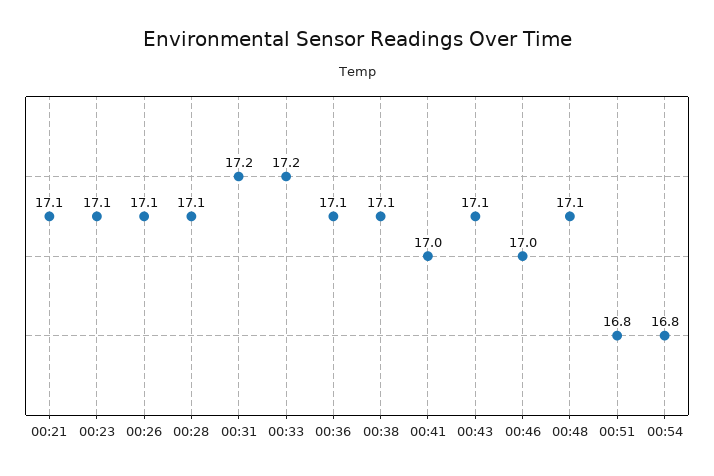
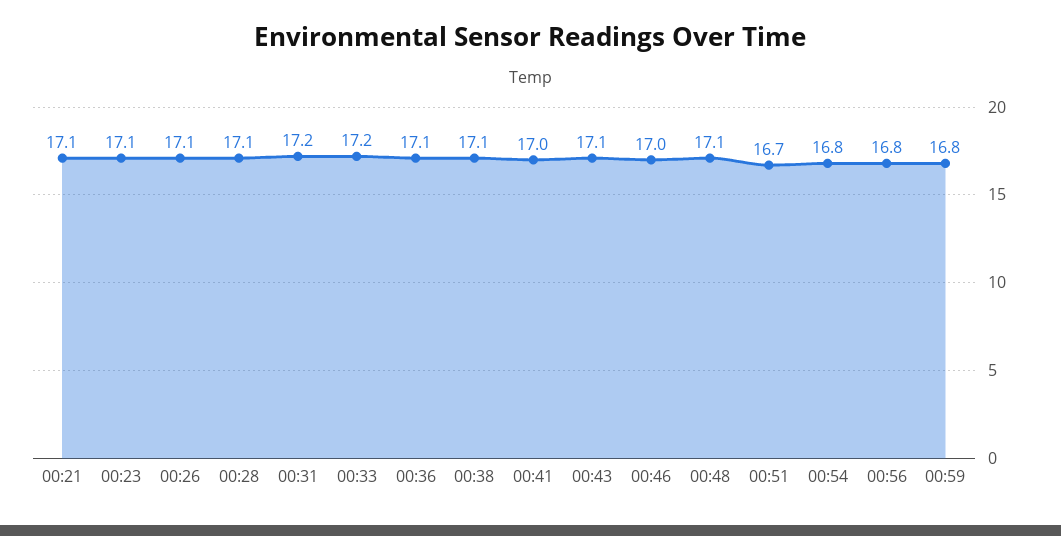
00:51: 16.8 -> 16.7
00:56: none -> 16.8
00:59: none -> 16.8

